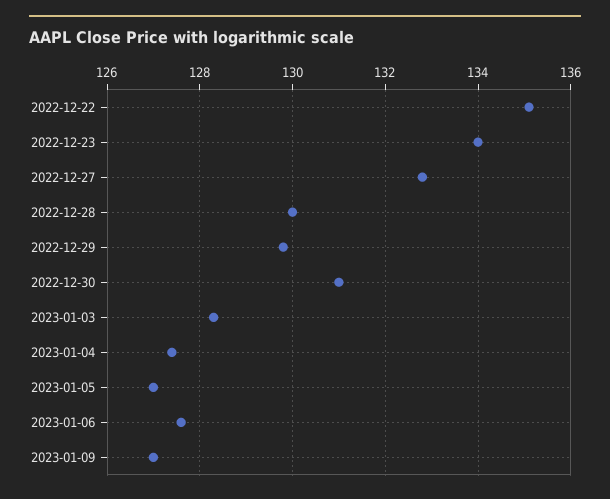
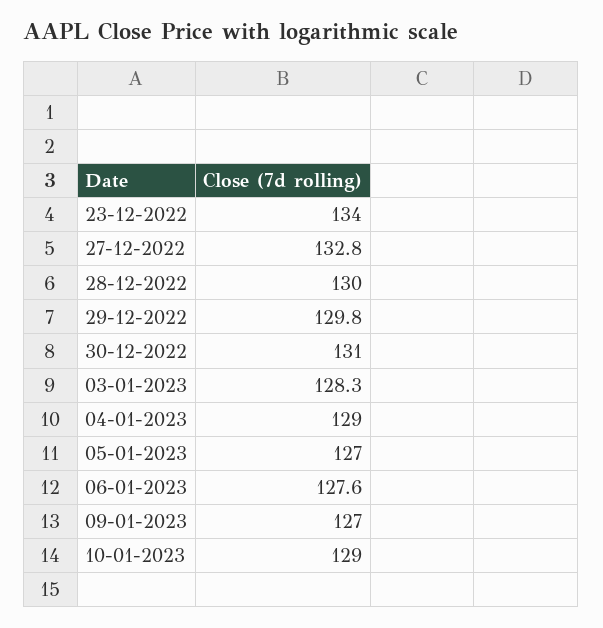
2022-12-22: 135 -> none
2023-01-04: 127.5 -> 129
10-01-2023: none -> 129

